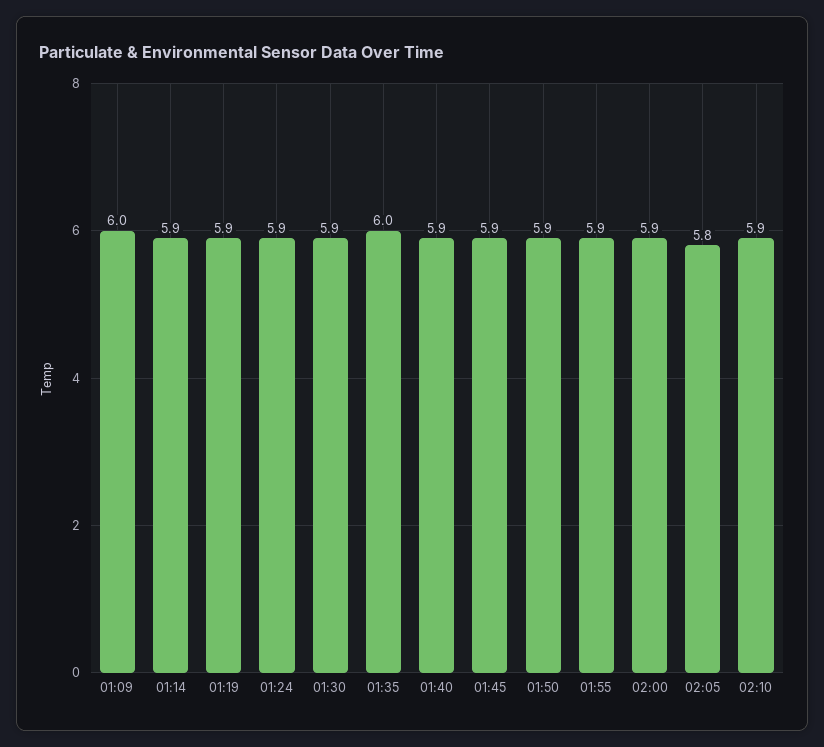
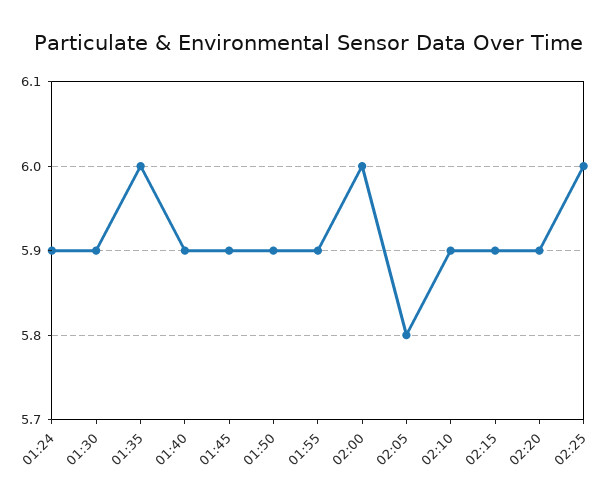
01:09: 6 -> none
01:14: 5.9 -> none
01:19: 5.9 -> none
02:00: 5.9 -> 6
02:15: none -> 5.9
02:20: none -> 5.9
02:25: none -> 6

